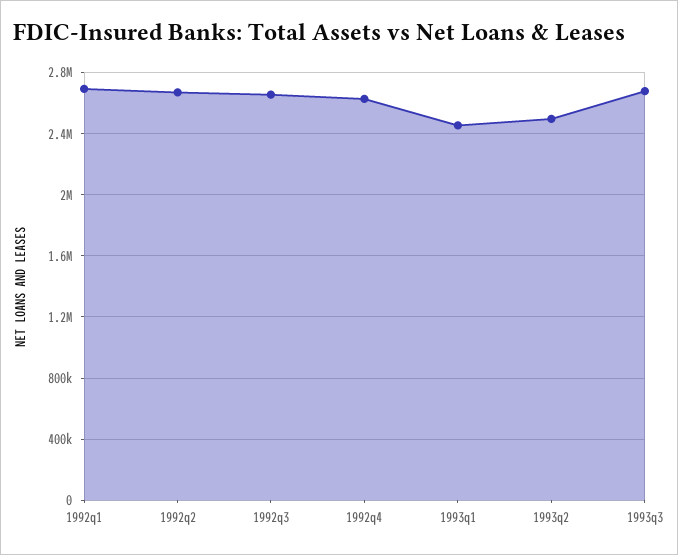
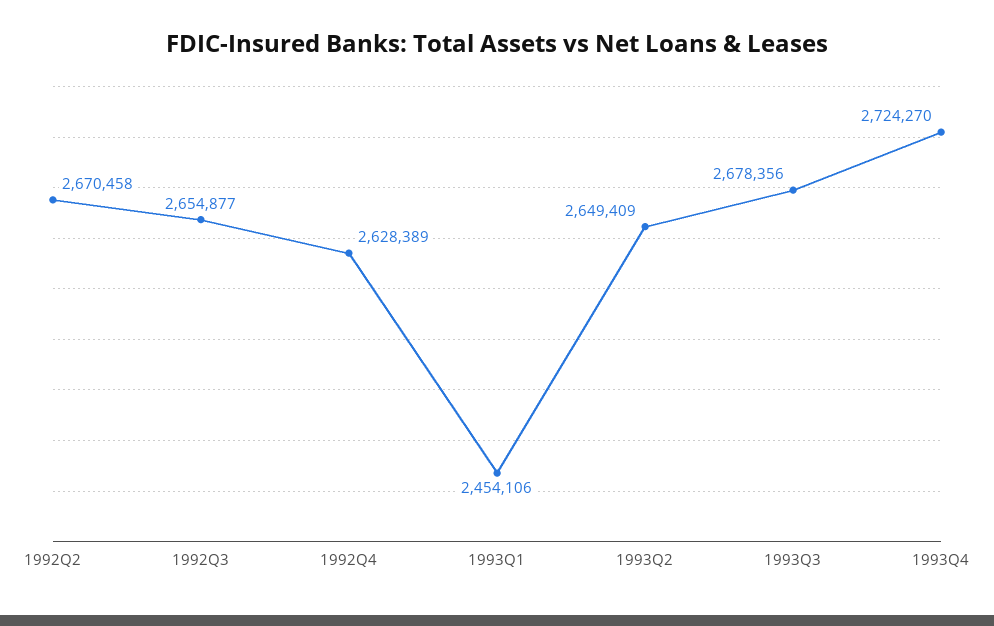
1992q1: 2700000 -> none
1993q2: 2500000 -> 2649409
1993Q4: none -> 2724270

